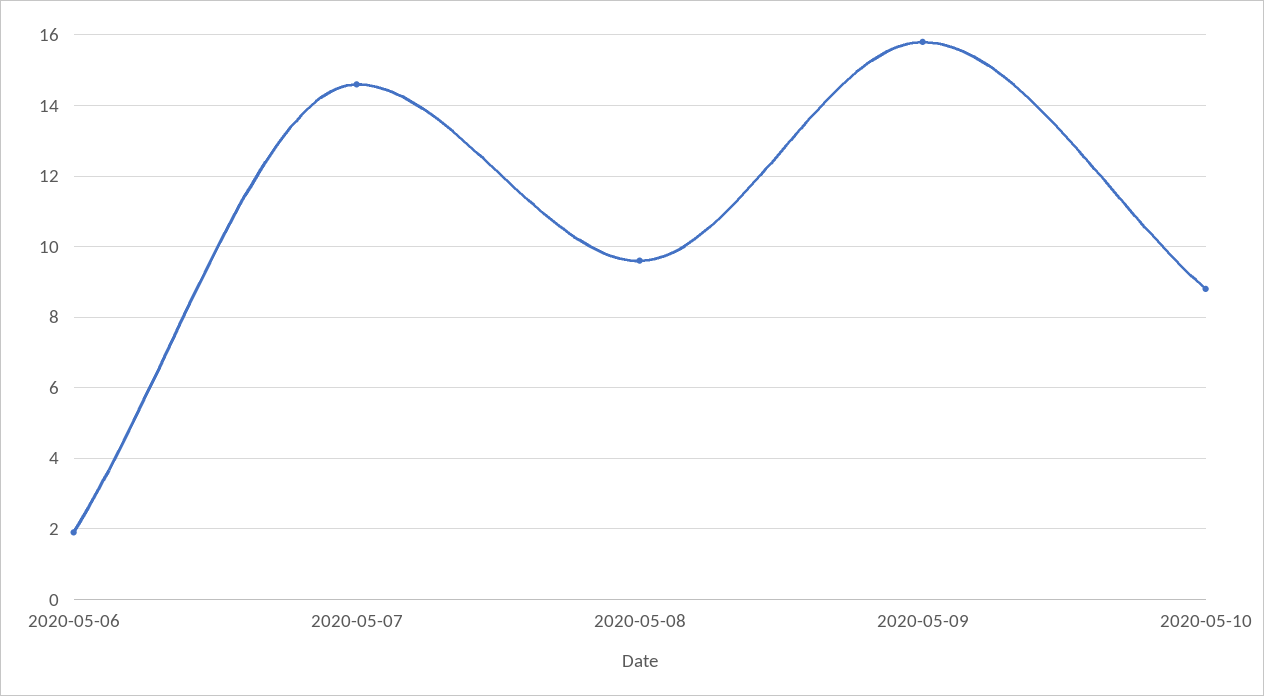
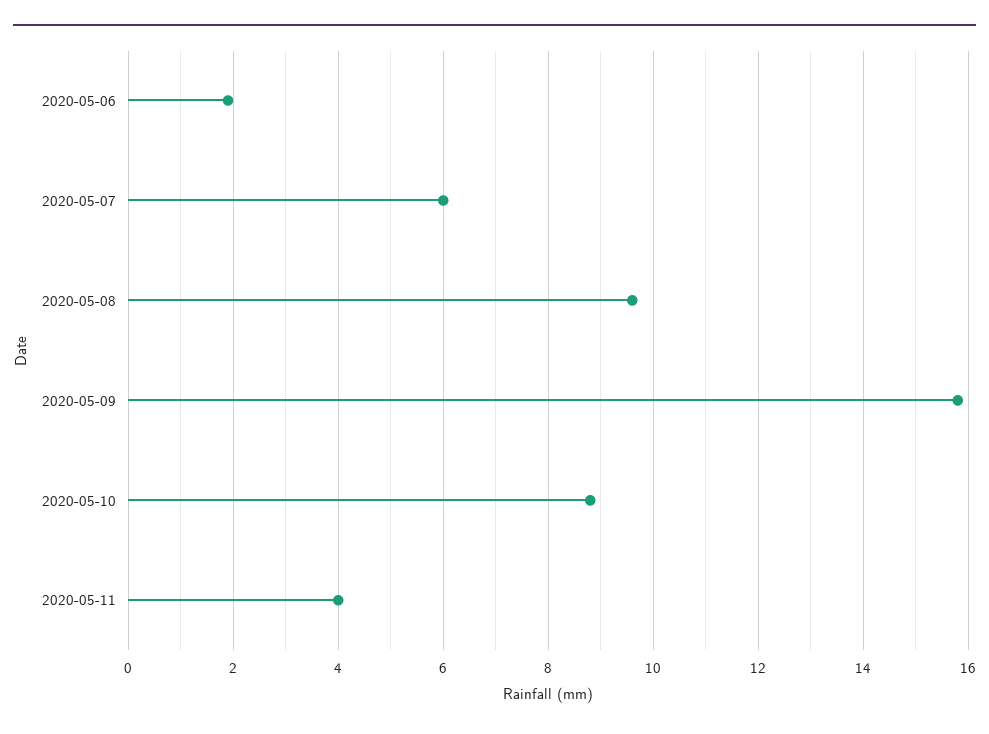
2020-05-07: 14.5 -> 6
2020-05-11: none -> 4

